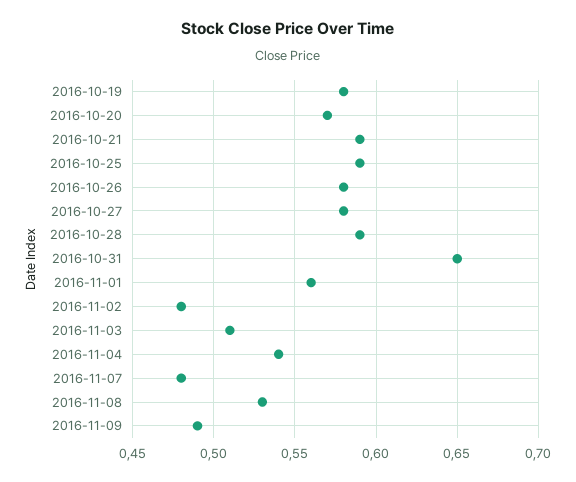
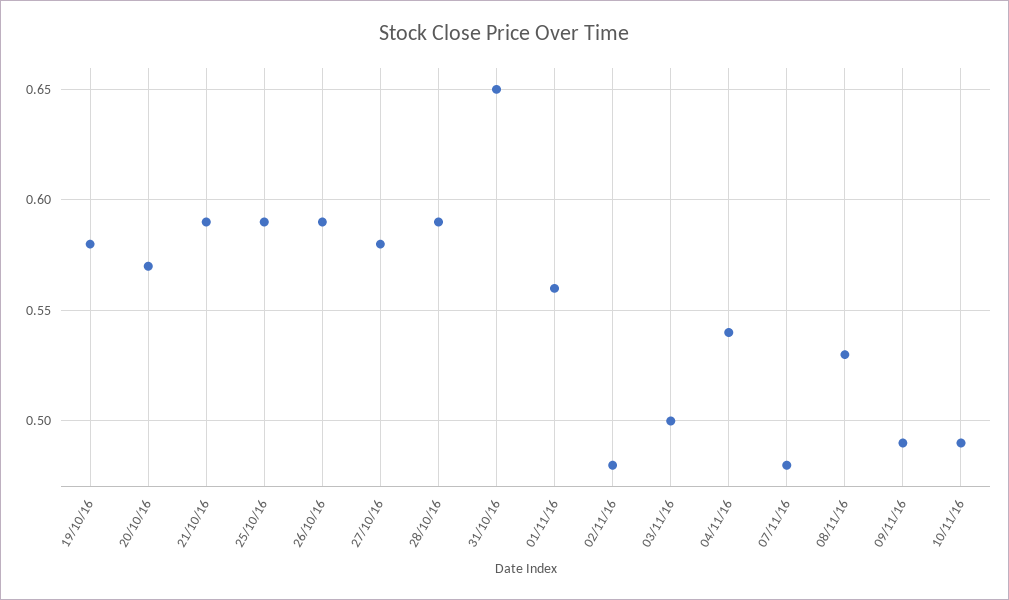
2016-10-26: 0.58 -> 0.59
2016-11-03: 0.51 -> 0.5
10/11/16: none -> 0.49

